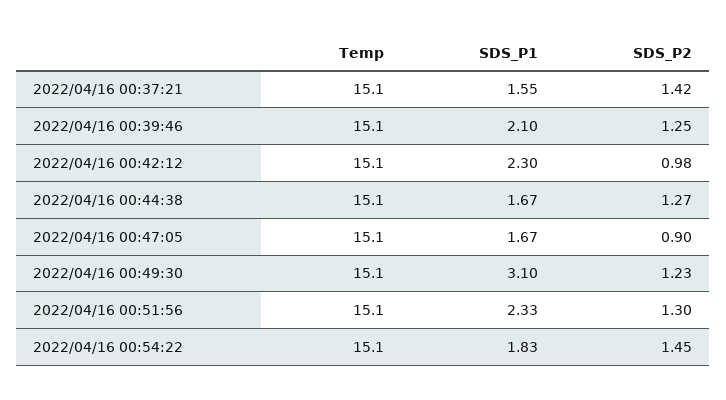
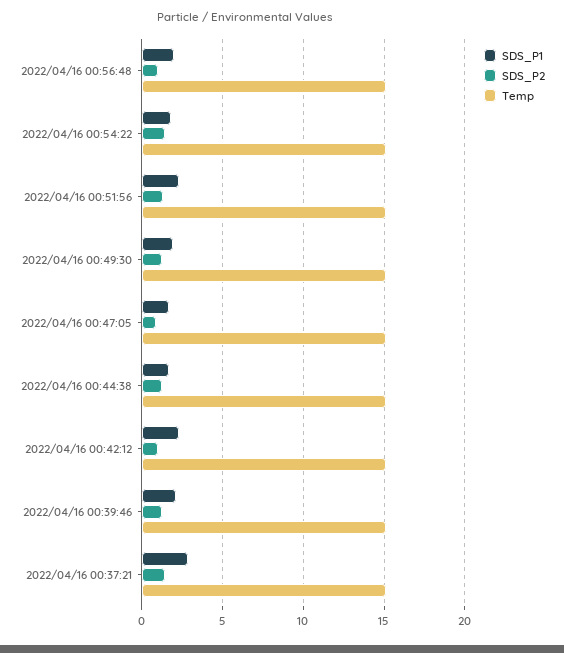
SDS_P1, 2022/04/16 00:37:21: 1.55 -> 3
SDS_P1, 2022/04/16 00:49:30: 3.1 -> 2
SDS_P1, 2022/04/16 00:56:48: none -> 2
SDS_P2, 2022/04/16 00:56:48: none -> 1
Temp, 2022/04/16 00:56:48: none -> 15

